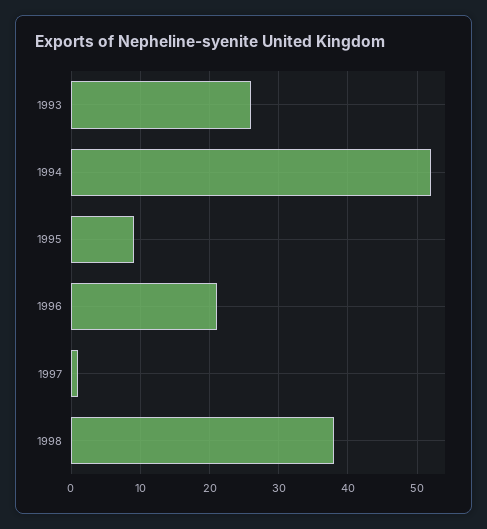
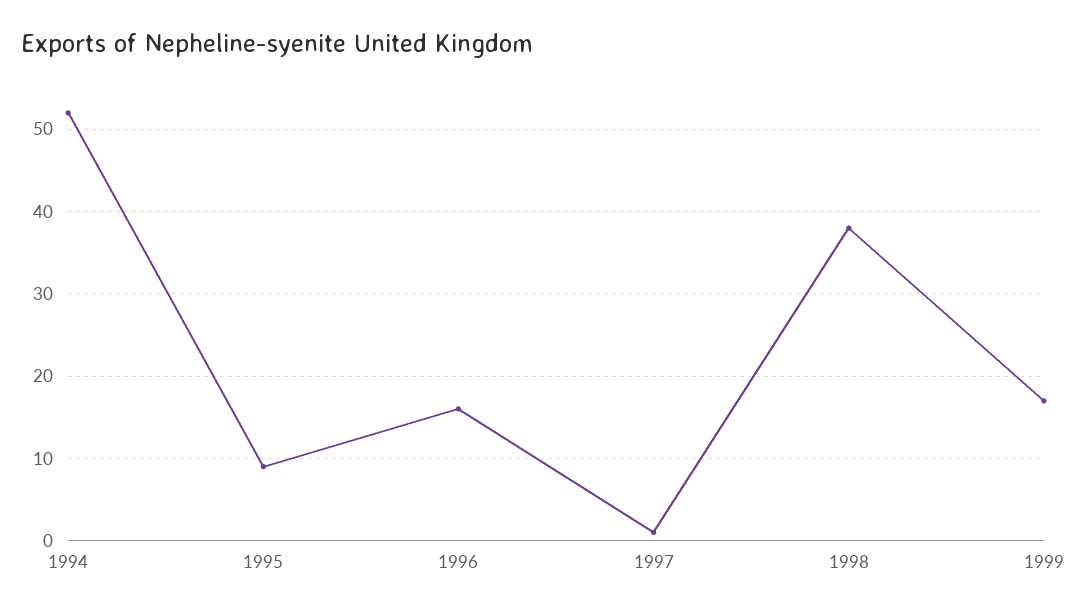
1993: 26 -> none
1996: 21 -> 16
1999: none -> 17

